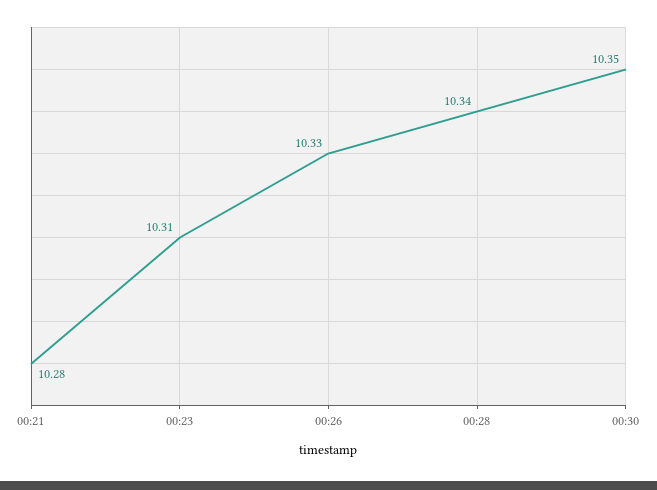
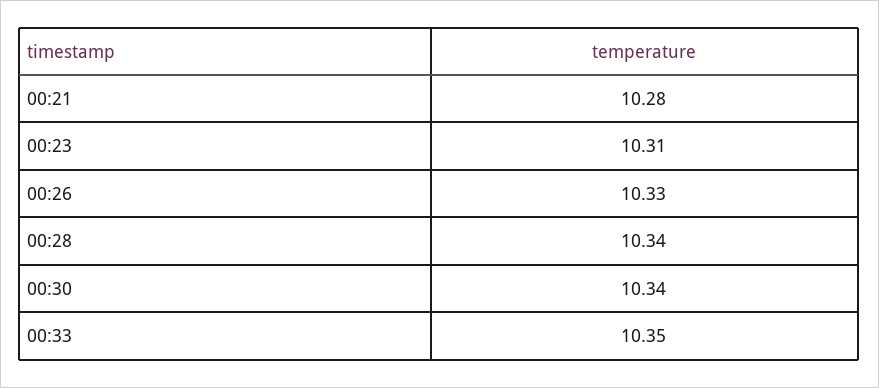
00:30: 10.35 -> 10.34
00:33: none -> 10.35

